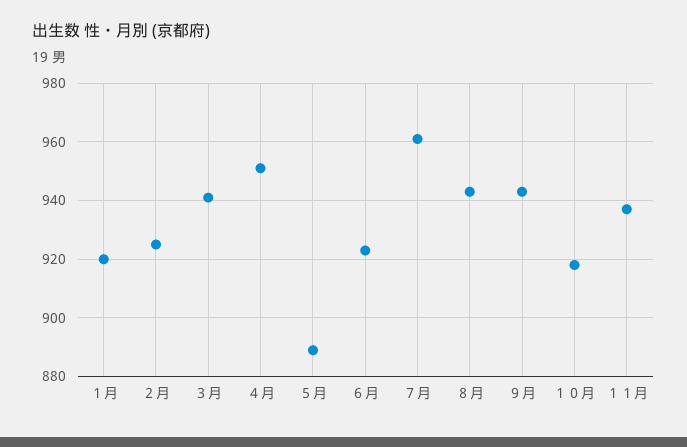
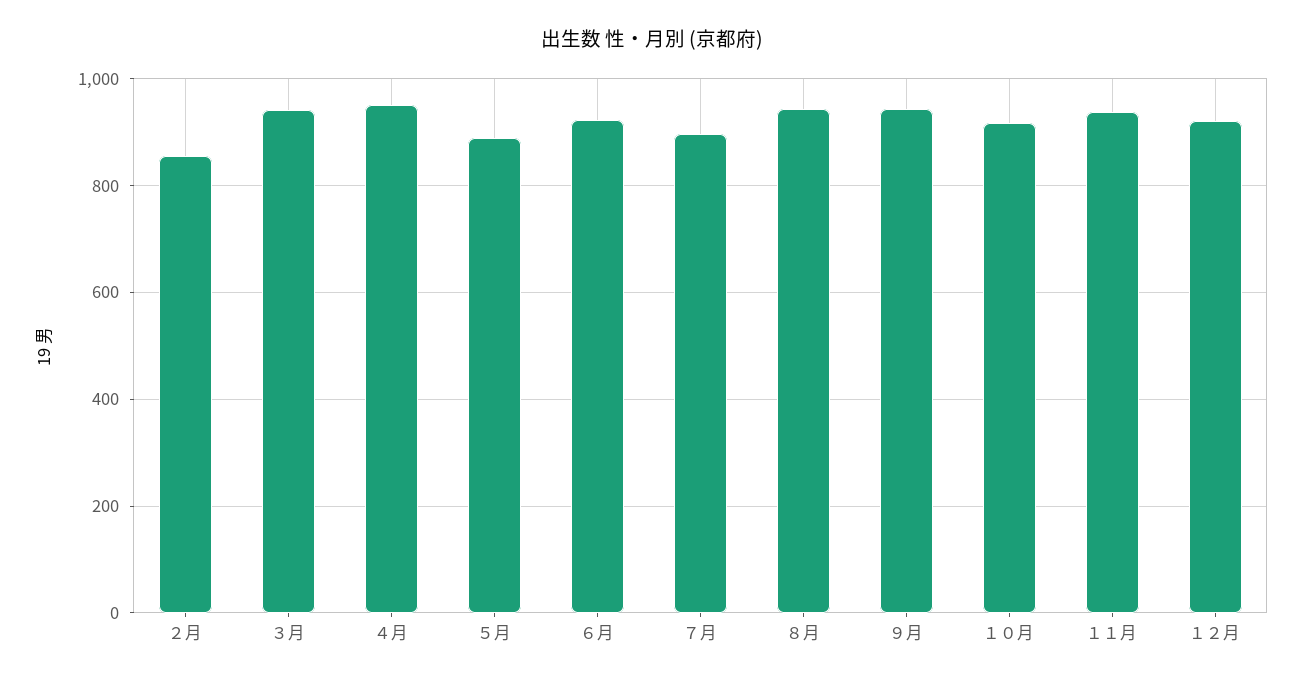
１月: 920 -> none
２月: 925 -> 860
７月: 960 -> 900
１２月: none -> 920

